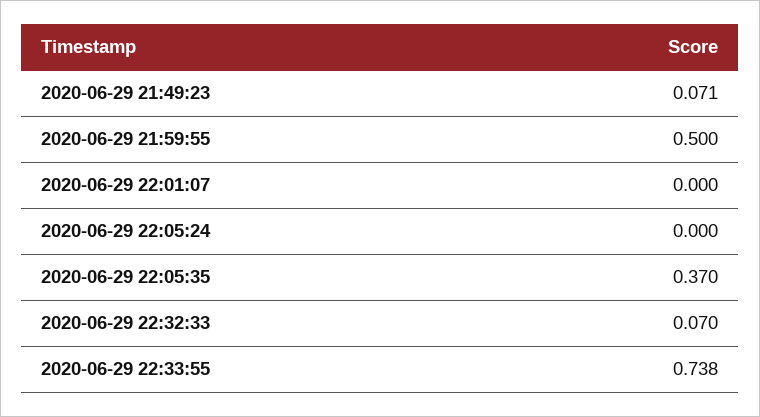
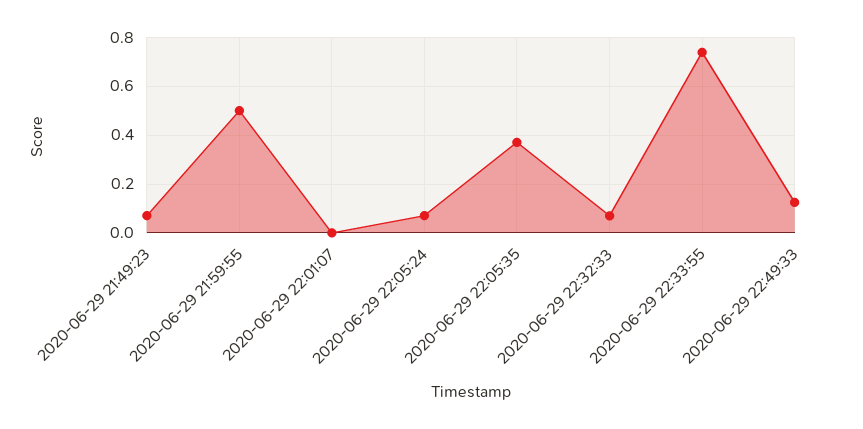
2020-06-29 22:05:24: 0 -> 0.075
2020-06-29 22:49:33: none -> 0.125

